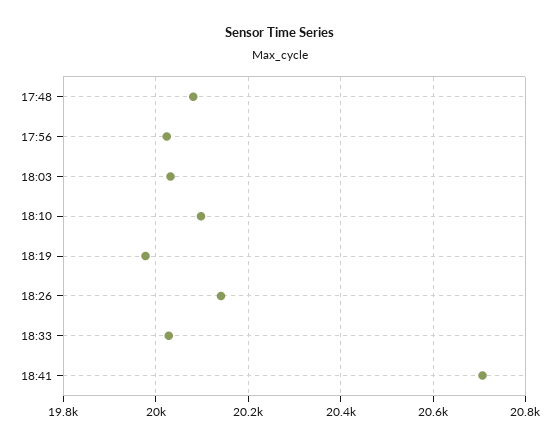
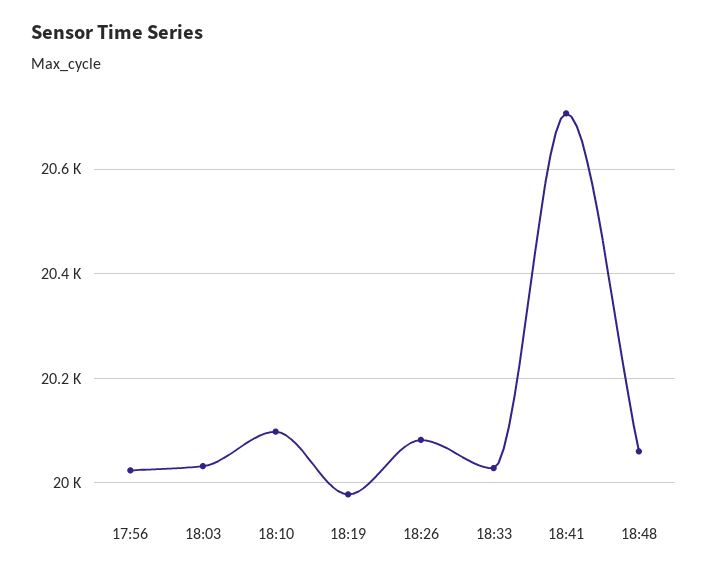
17:48: 20080 -> none
18:26: 20140 -> 20080
18:48: none -> 20060

